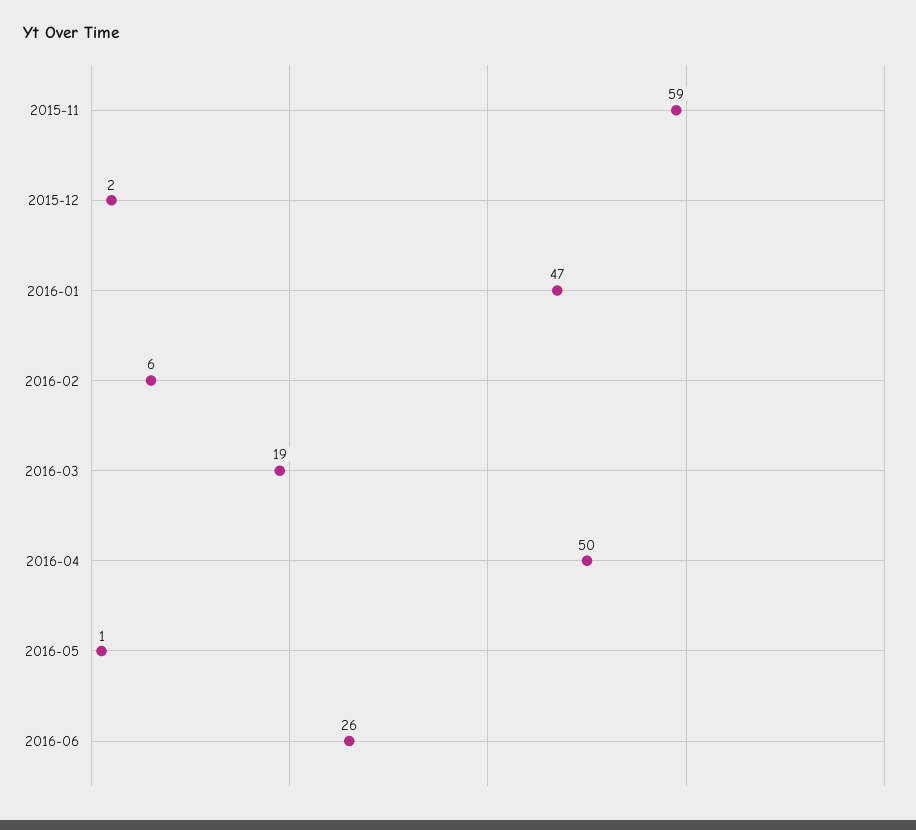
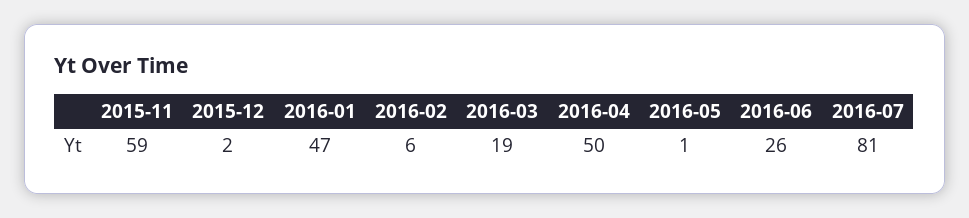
2016-07: none -> 81

